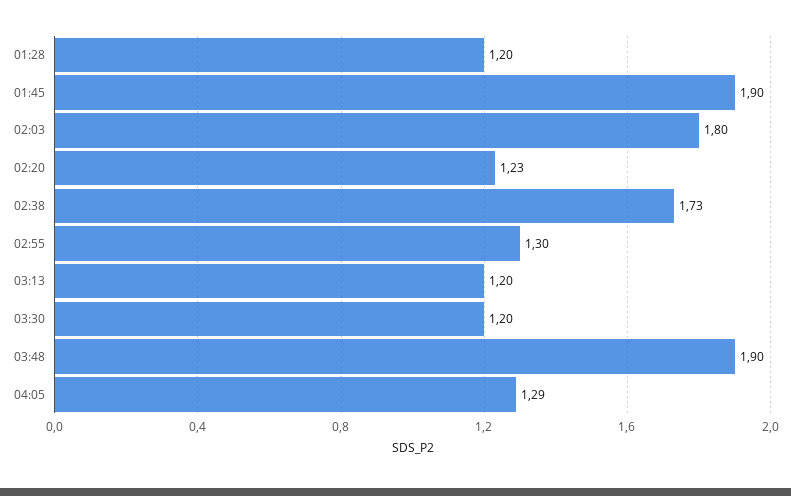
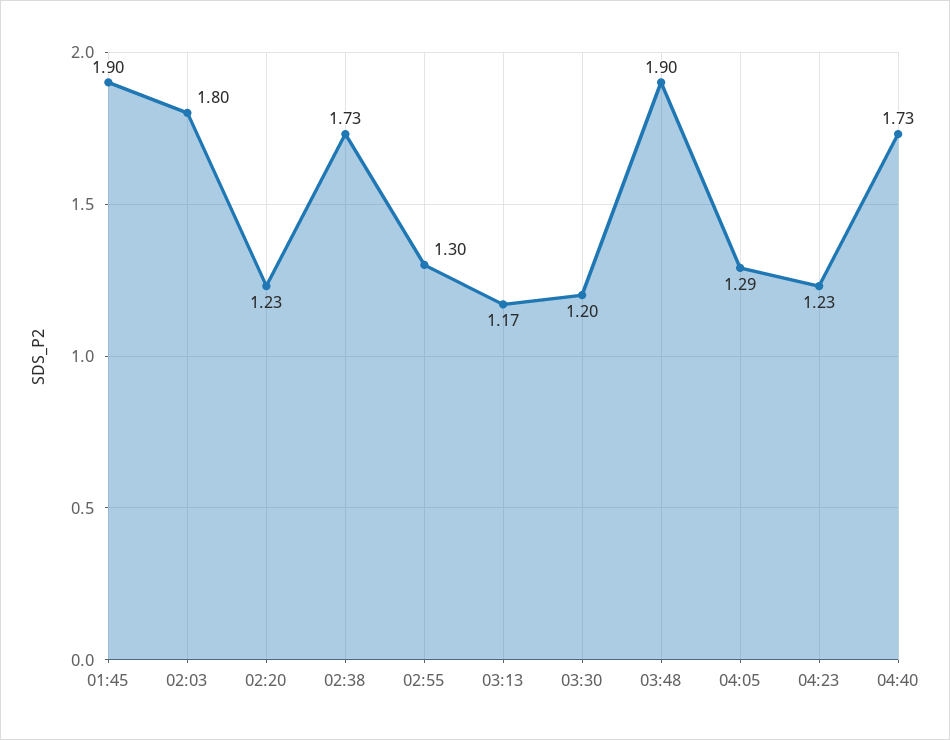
01:28: 1.2 -> none
03:13: 1.2 -> 1.17
04:23: none -> 1.23
04:40: none -> 1.73

